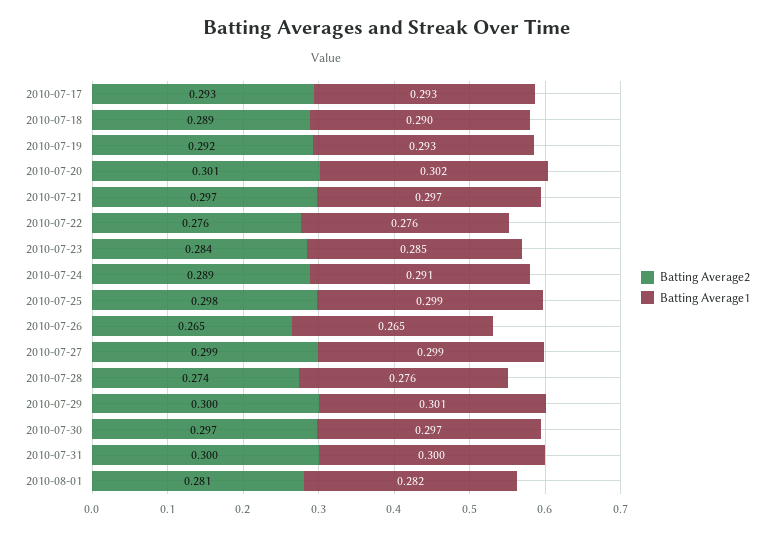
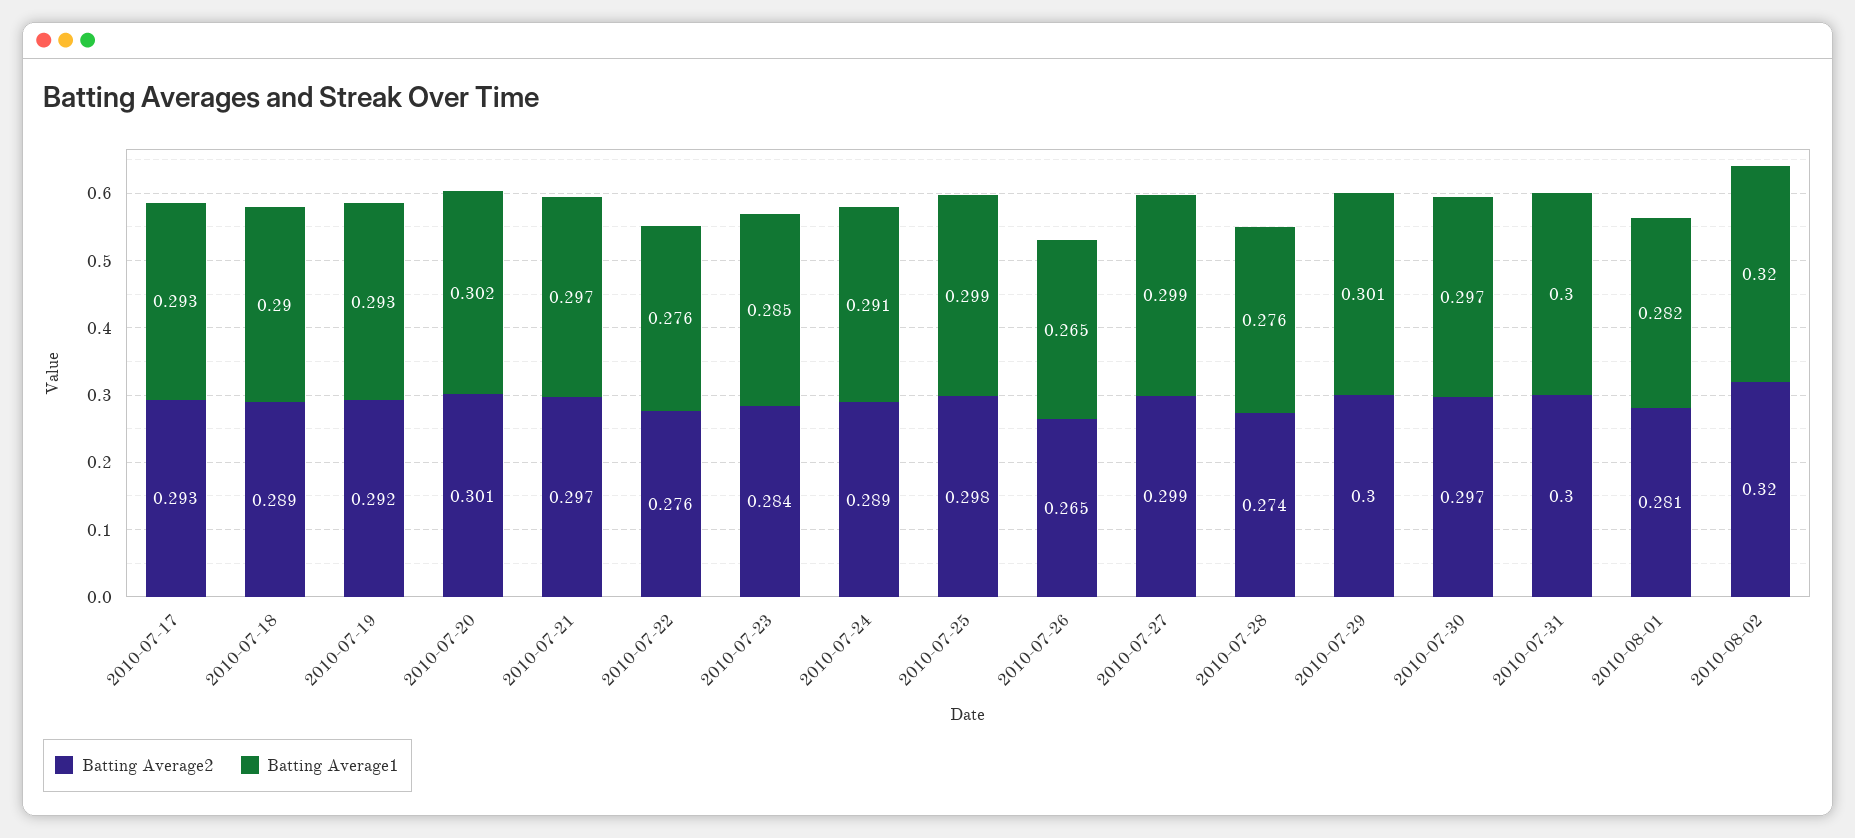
Batting Average2, 2010-08-02: none -> 0.32
Batting Average1, 2010-08-02: none -> 0.32

